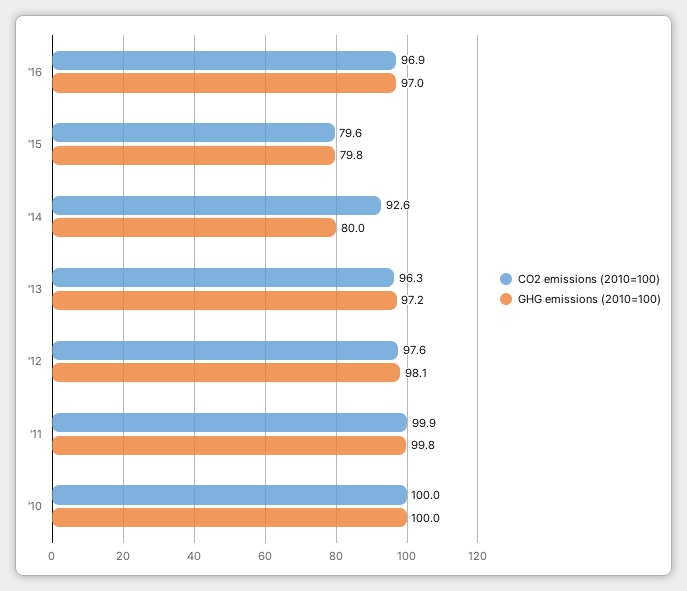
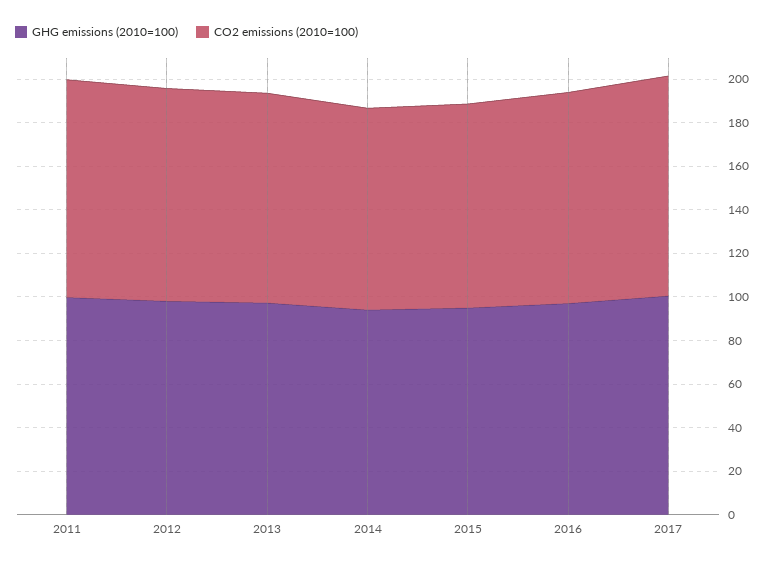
CO2 emissions (2010=100), '15: 79.6 -> 95
GHG emissions (2010=100), '15: 79.8 -> 95
GHG emissions (2010=100), '14: 80 -> 95
CO2 emissions (2010=100), '10: 100 -> none
GHG emissions (2010=100), '10: 100 -> none
GHG emissions (2010=100), 2017: none -> 100
CO2 emissions (2010=100), 2017: none -> 100

